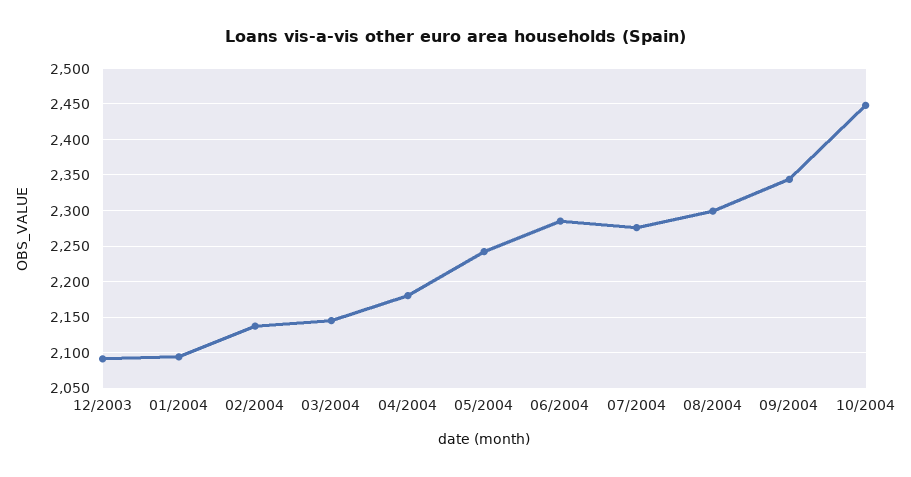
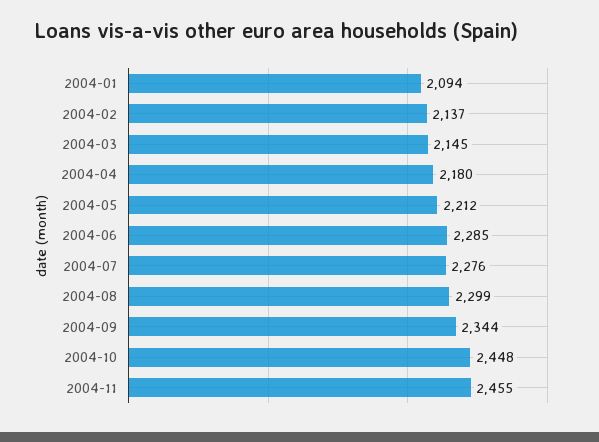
12/2003: 2090 -> none
05/2004: 2240 -> 2212
2004-11: none -> 2455

